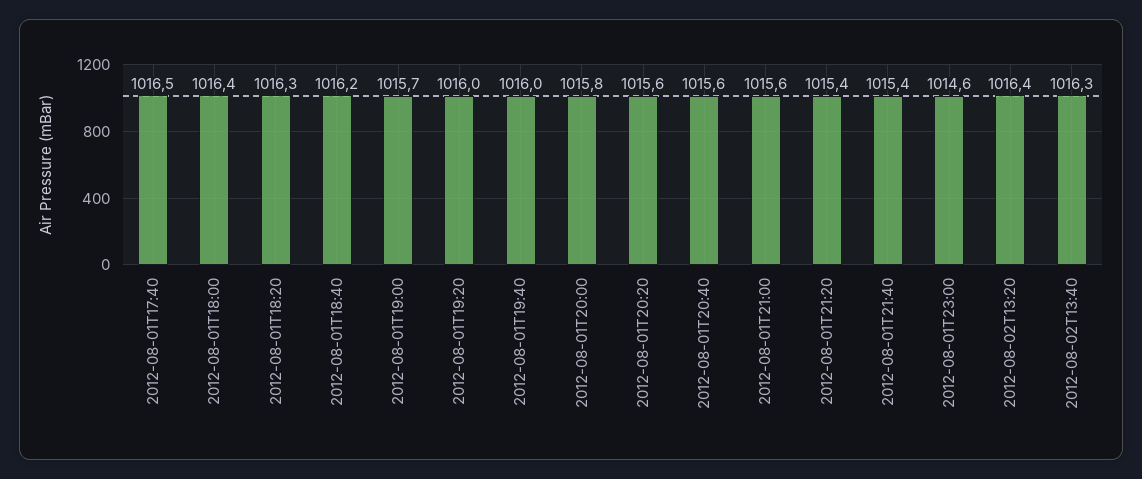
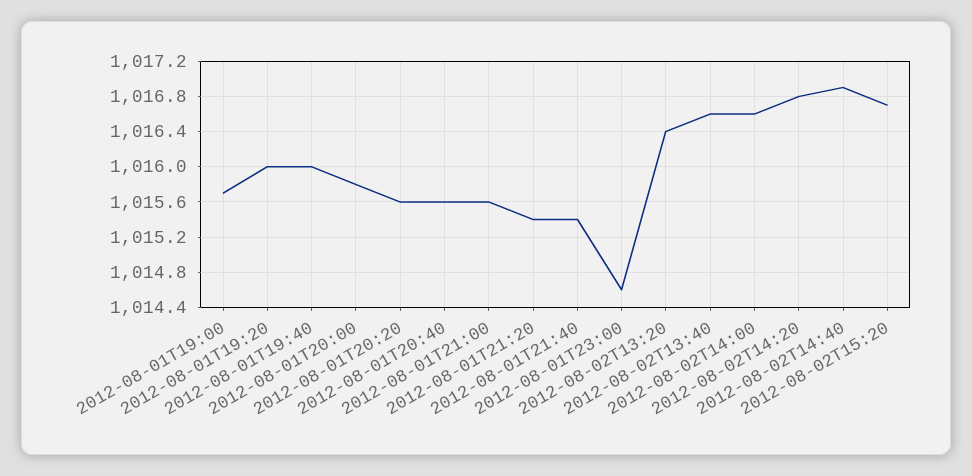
2012-08-01T17:40: 1016.5 -> none
2012-08-01T18:00: 1016.4 -> none
2012-08-01T18:20: 1016.3 -> none
2012-08-01T18:40: 1016.2 -> none
2012-08-02T13:40: 1016.3 -> 1016.6
2012-08-02T14:00: none -> 1016.6
2012-08-02T14:20: none -> 1016.8
2012-08-02T14:40: none -> 1016.9
2012-08-02T15:20: none -> 1016.7

